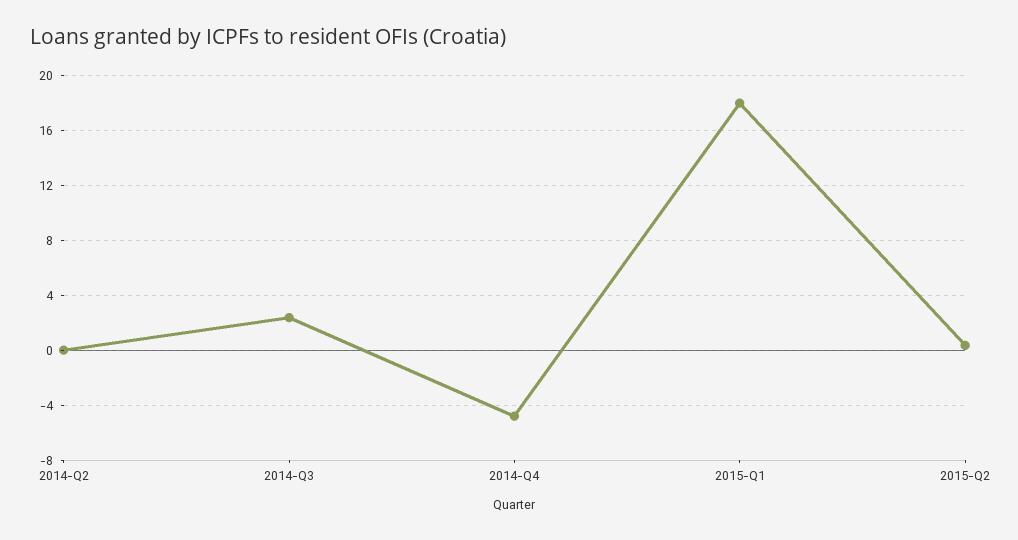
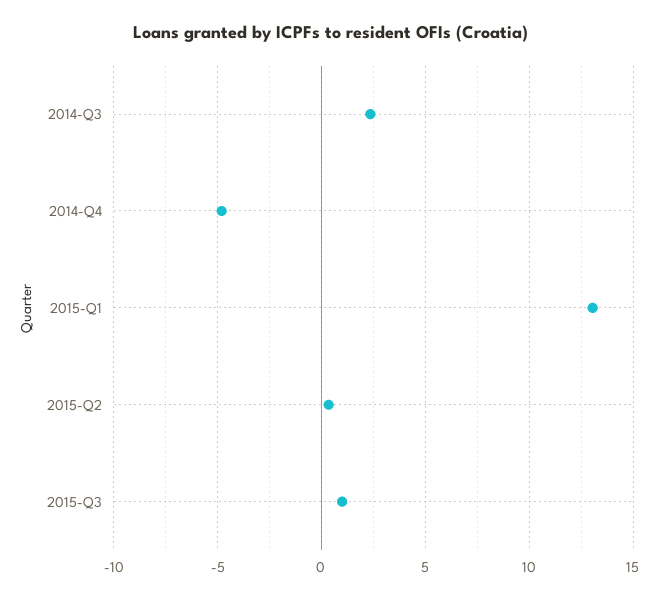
2014-Q2: 0 -> none
2015-Q1: 18 -> 13
2015-Q3: none -> 1

